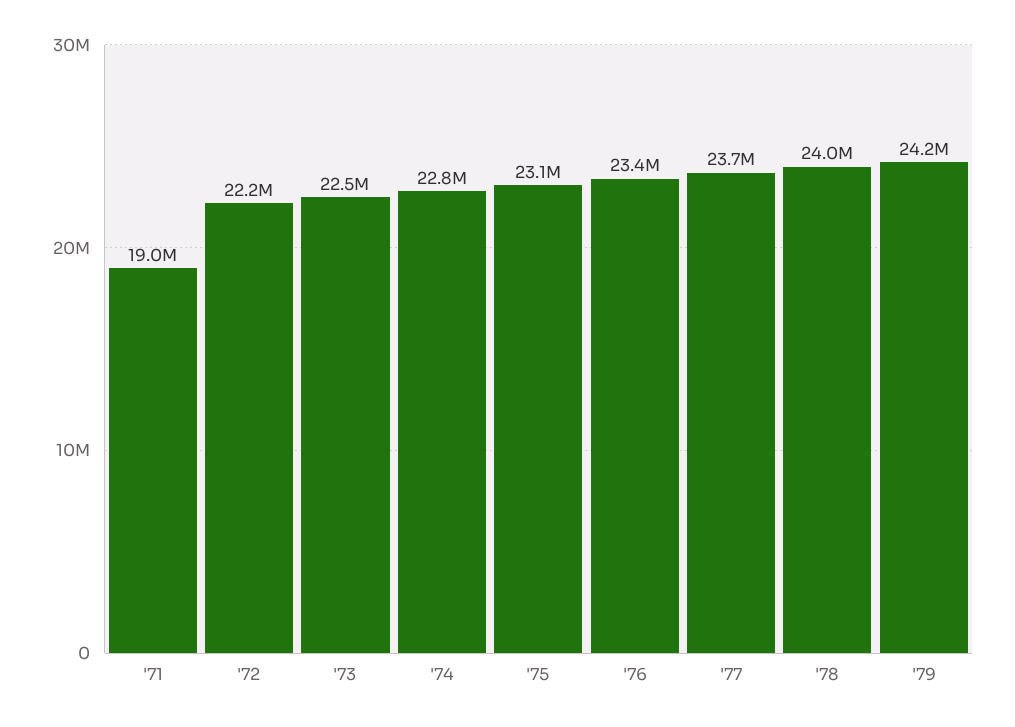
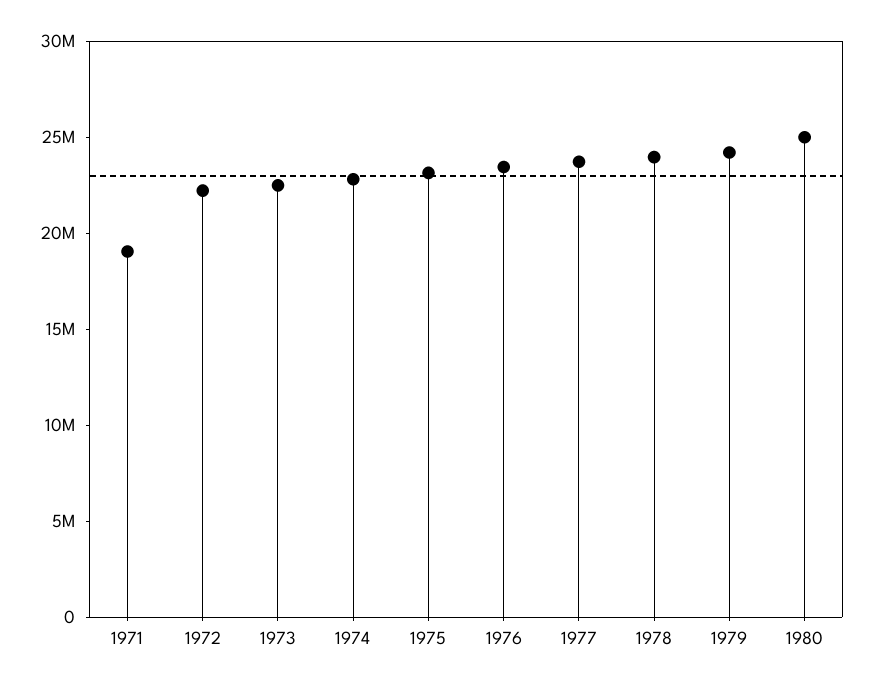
1980: none -> 25000000

